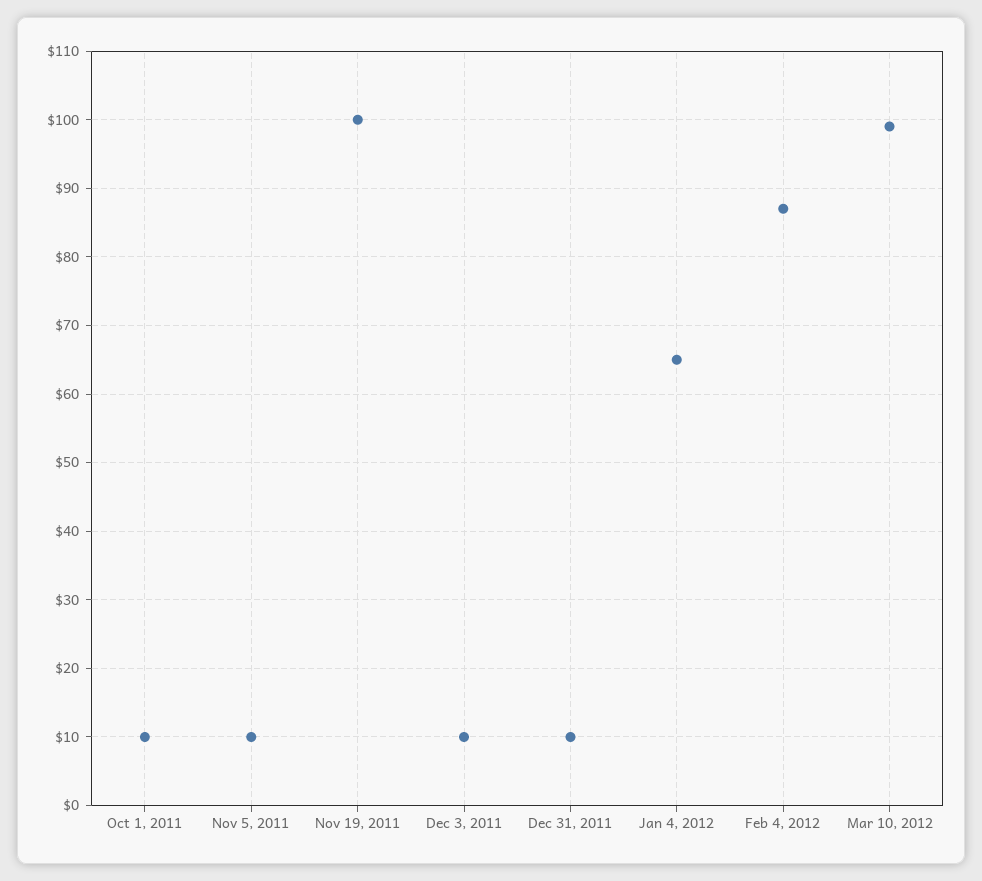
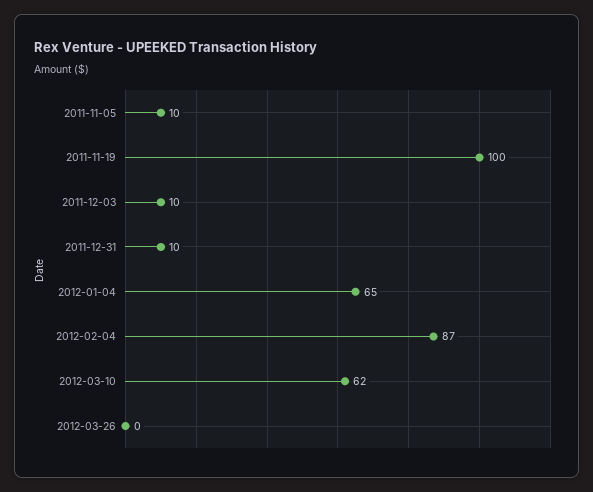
Oct 1, 2011: 10 -> none
Mar 10, 2012: 99 -> 62
2012-03-26: none -> 0

